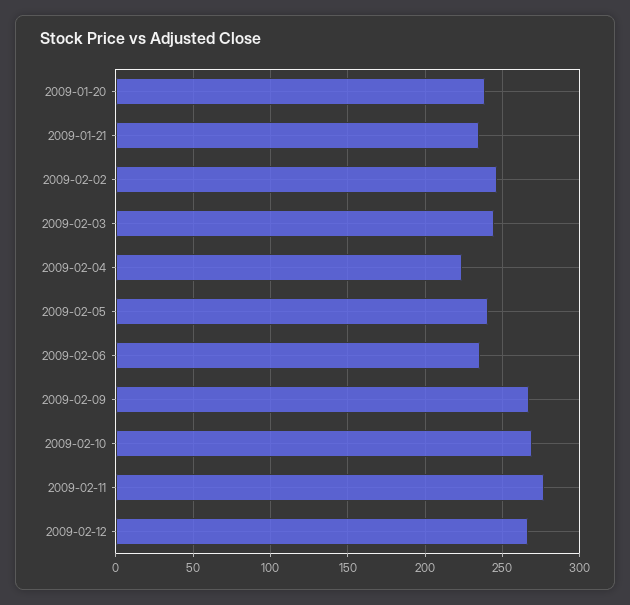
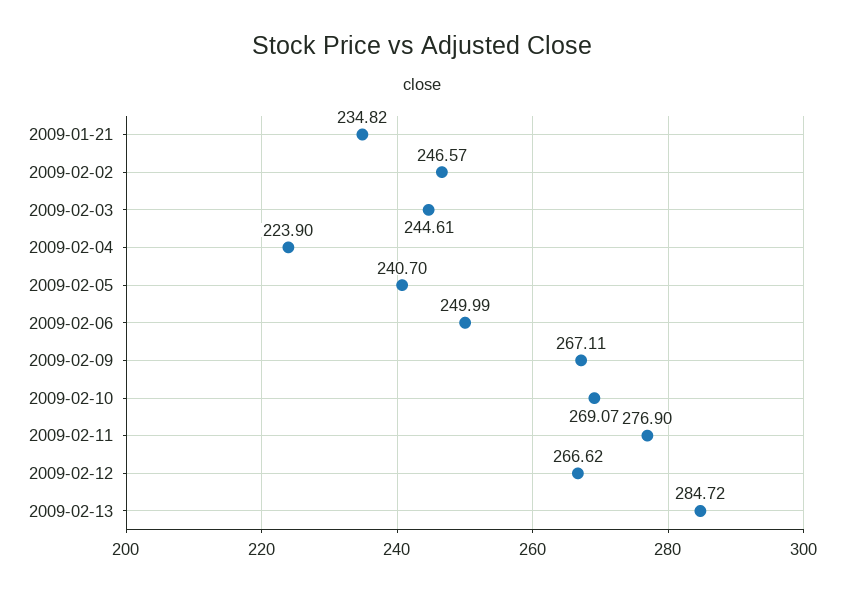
2009-01-20: 240 -> none
2009-02-06: 235 -> 249.99
2009-02-13: none -> 284.72

